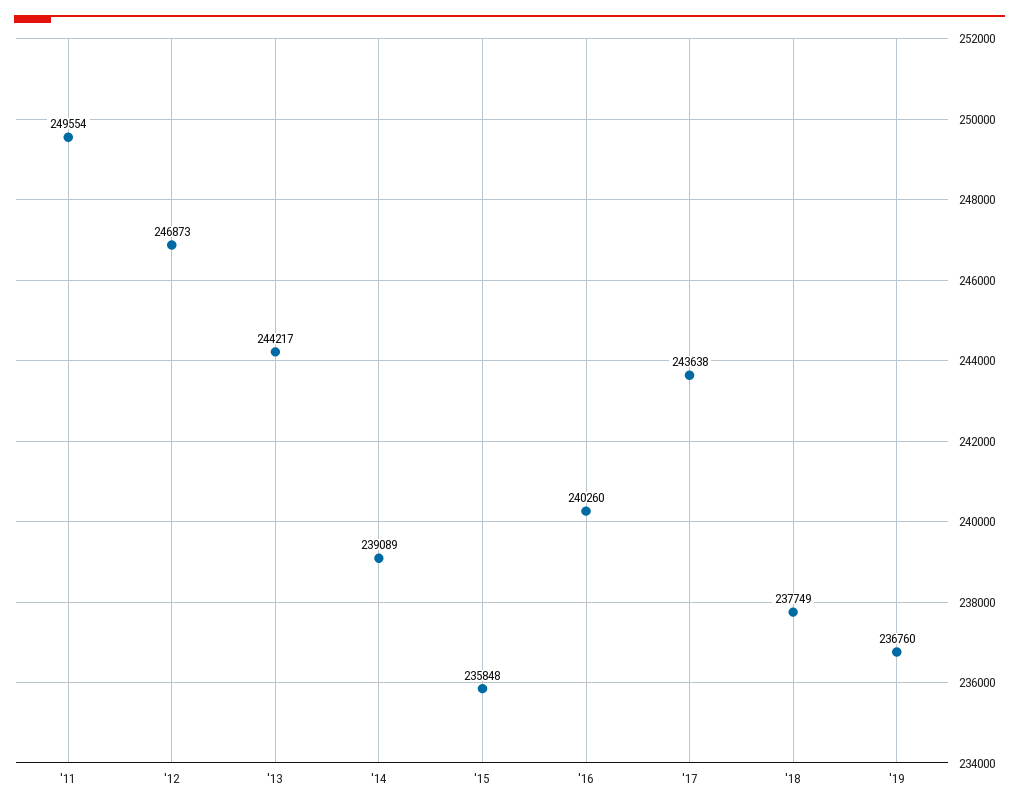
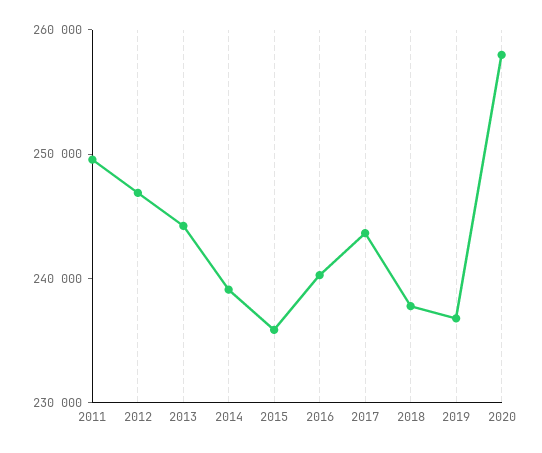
2020: none -> 258000

